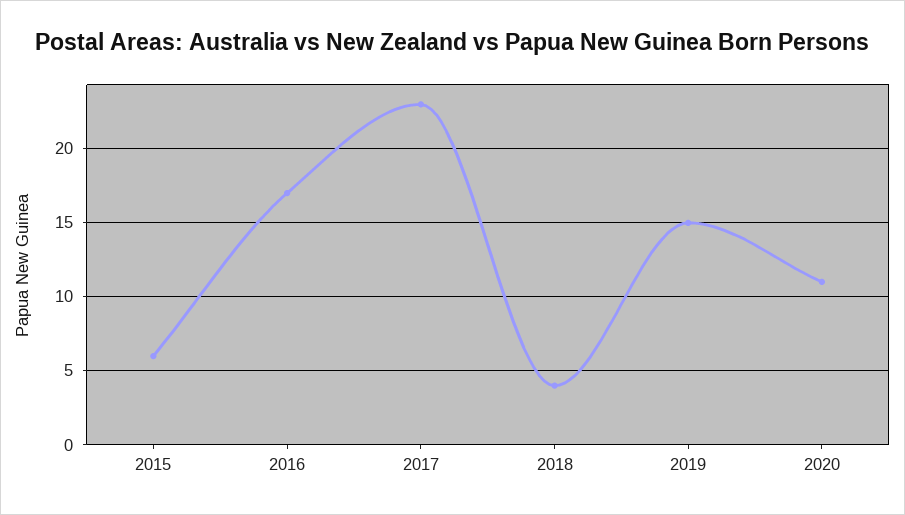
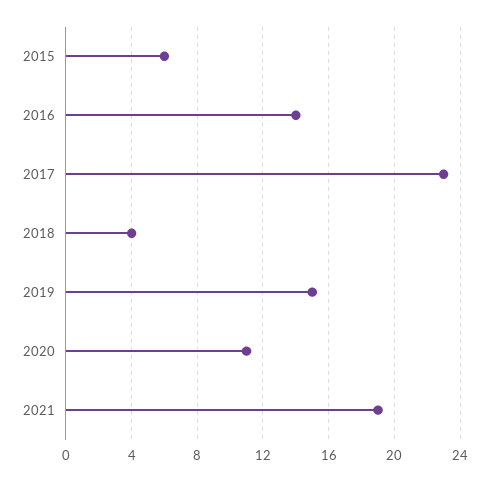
2016: 17 -> 14
2021: none -> 19

